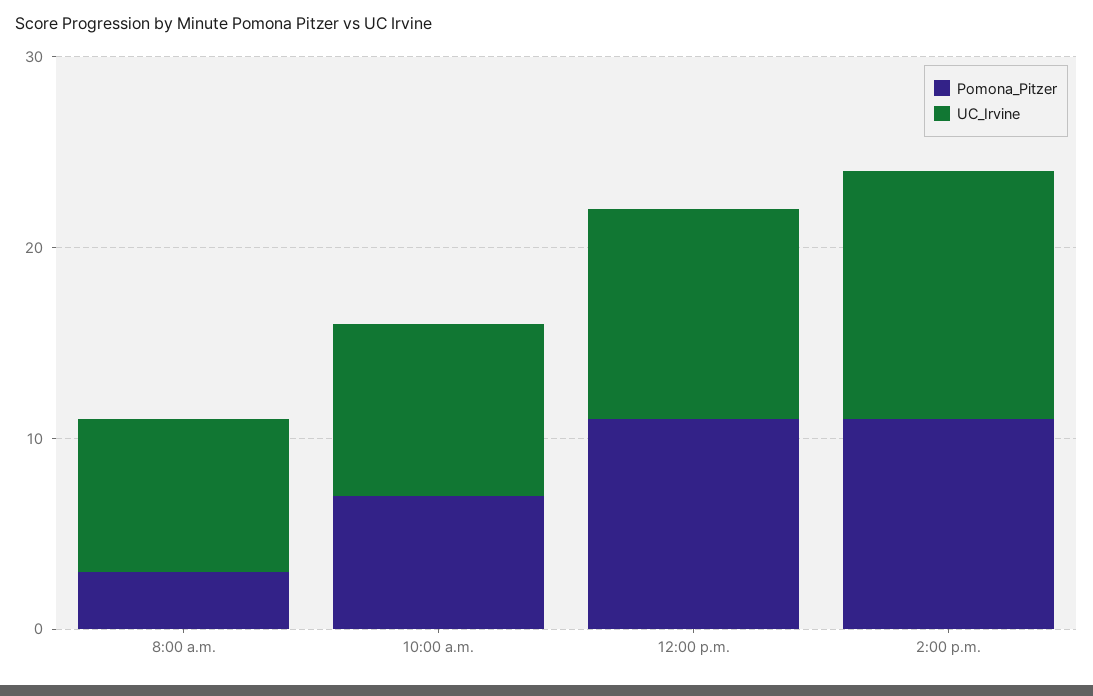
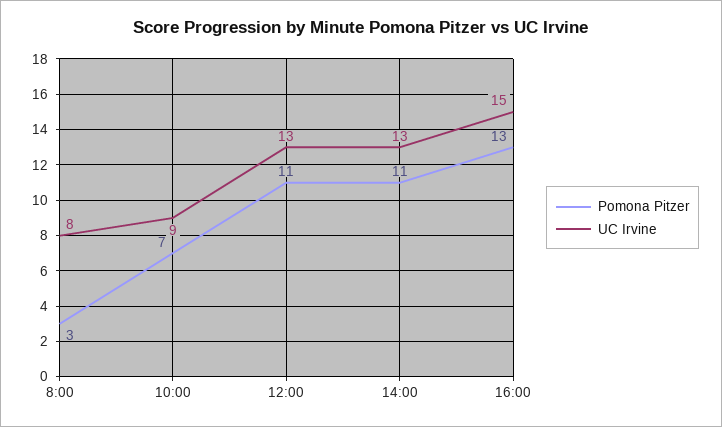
UC_Irvine, 12:00 p.m.: 11 -> 13
Pomona_Pitzer, 16:00: none -> 13
UC_Irvine, 16:00: none -> 15

